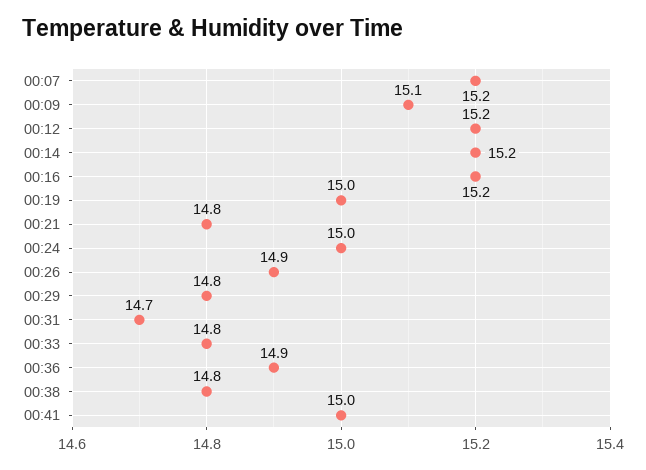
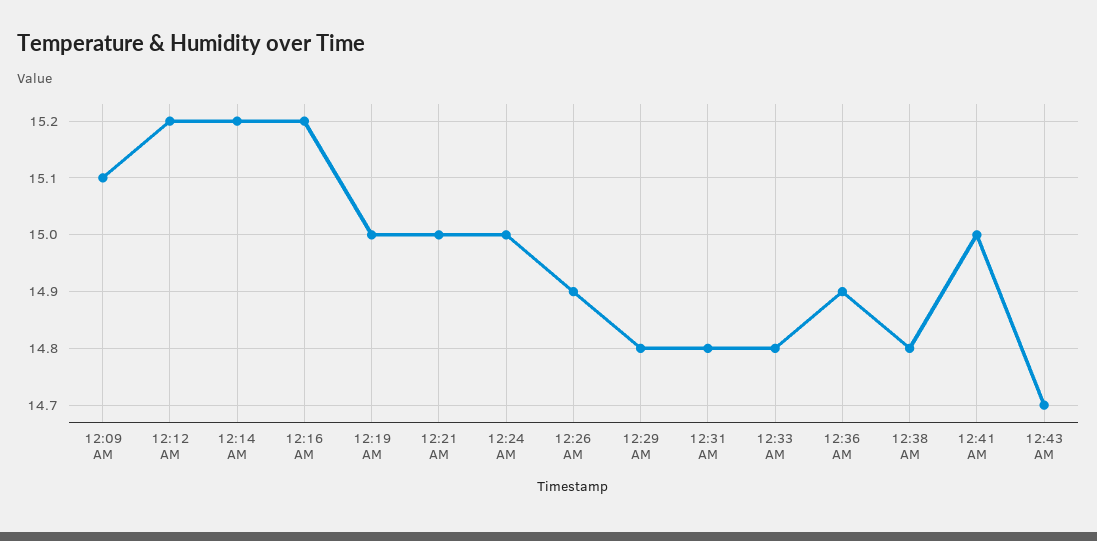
00:07: 15.2 -> none
00:21: 14.8 -> 15
00:31: 14.7 -> 14.8
12:43 AM: none -> 14.7

